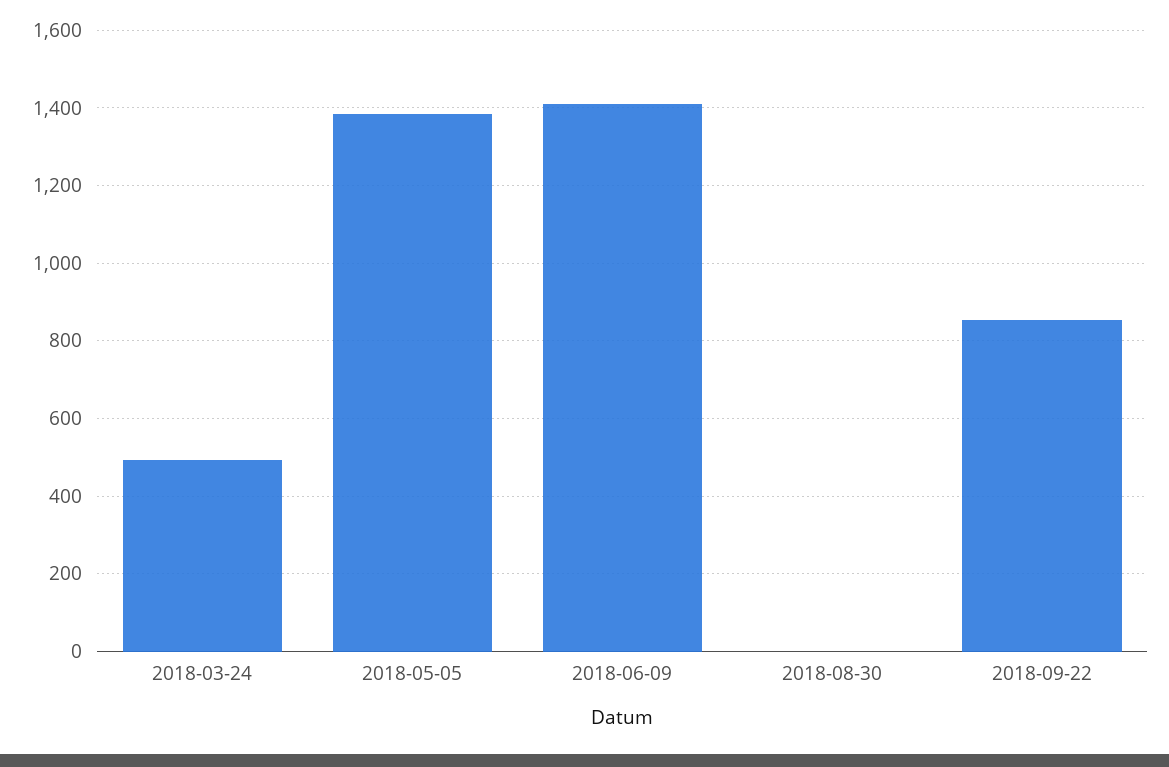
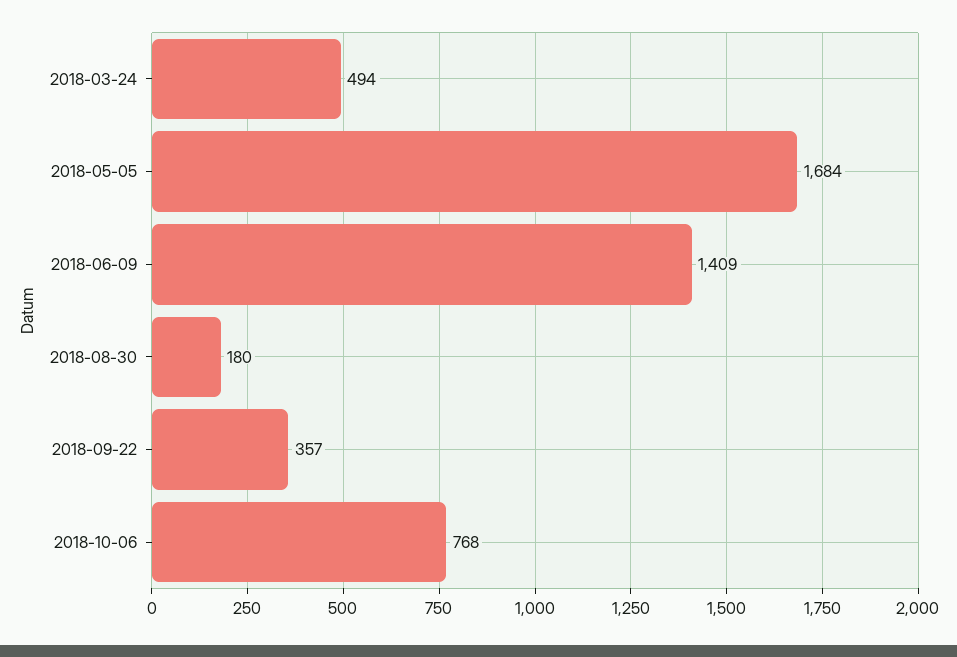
2018-05-05: 1380 -> 1684
2018-08-30: 0 -> 180
2018-09-22: 860 -> 357
2018-10-06: none -> 768

